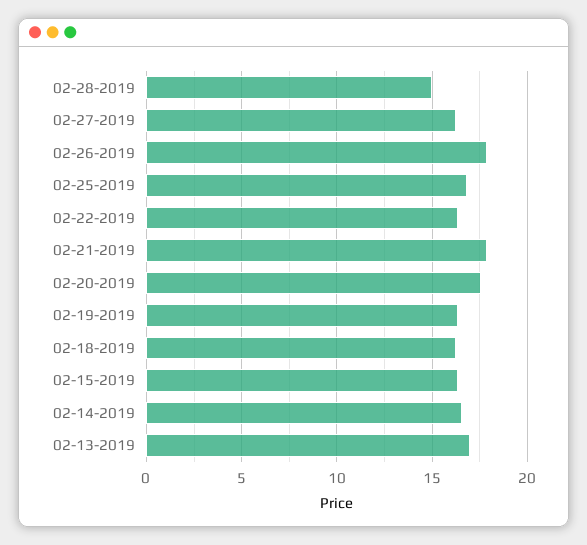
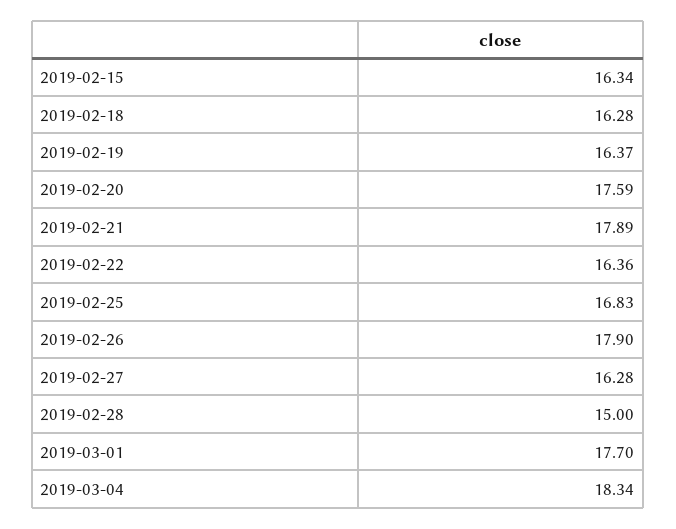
02-14-2019: 16.5 -> none
02-13-2019: 17 -> none
2019-03-01: none -> 17.7
2019-03-04: none -> 18.34

